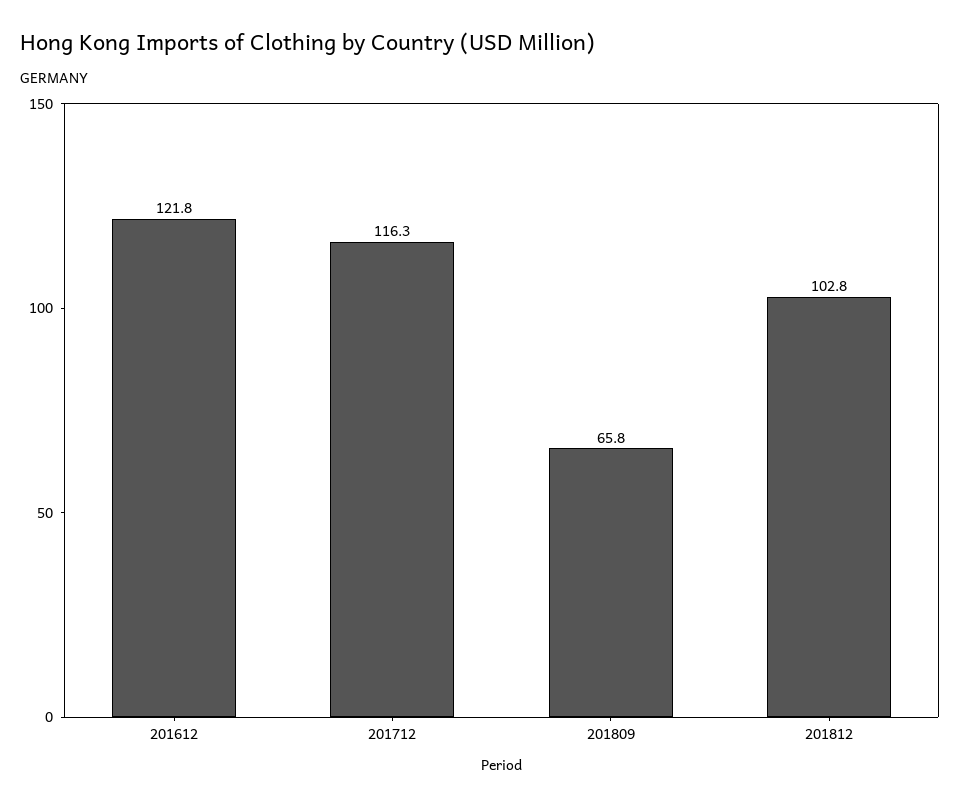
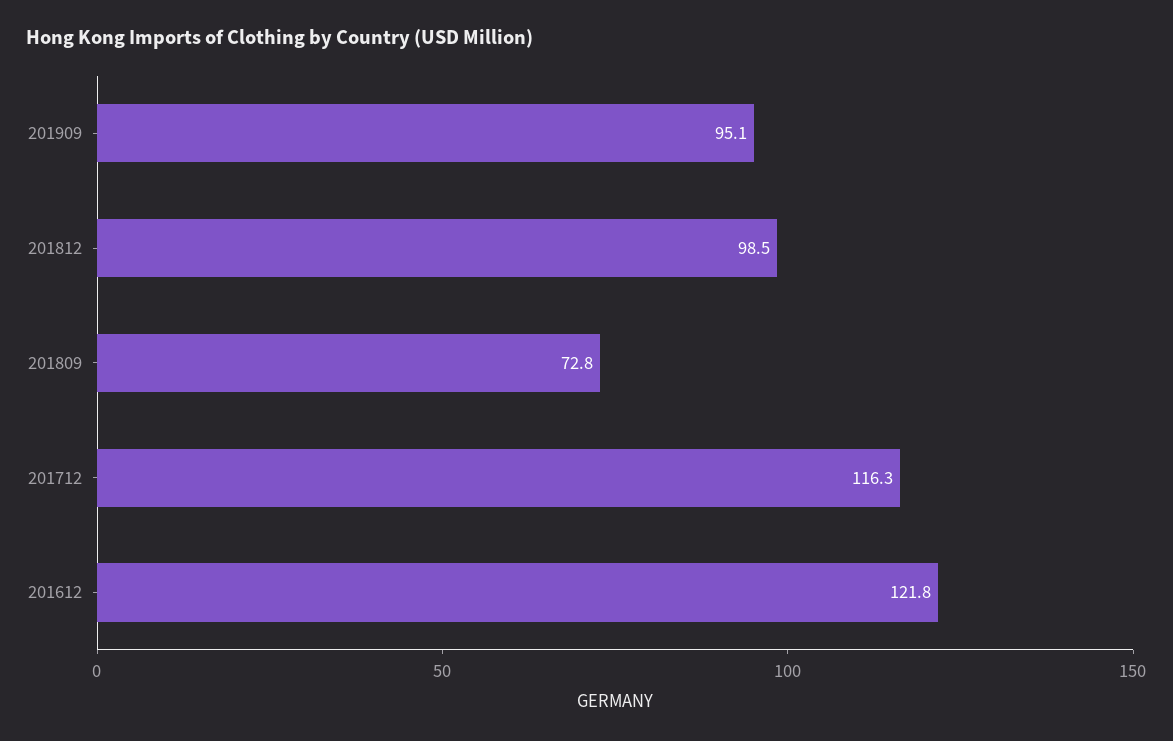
201809: 65.8 -> 72.8
201812: 102.8 -> 98.5
201909: none -> 95.1

